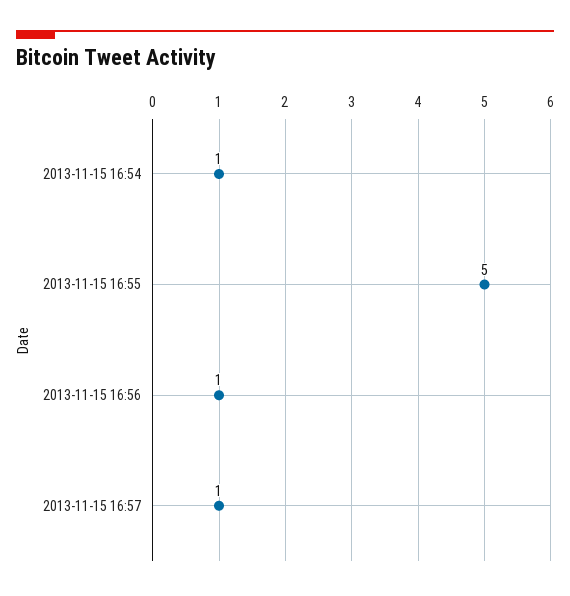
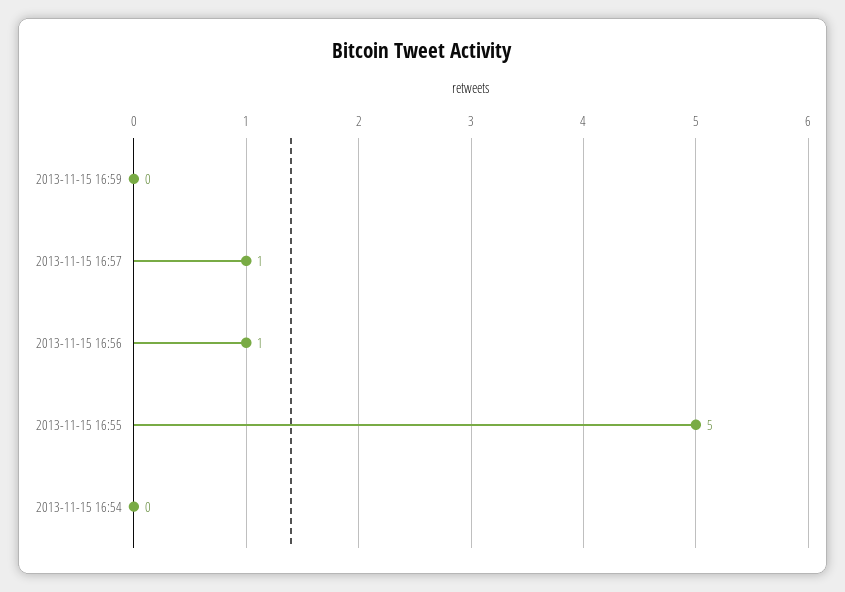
2013-11-15 16:54: 1 -> 0
2013-11-15 16:59: none -> 0

